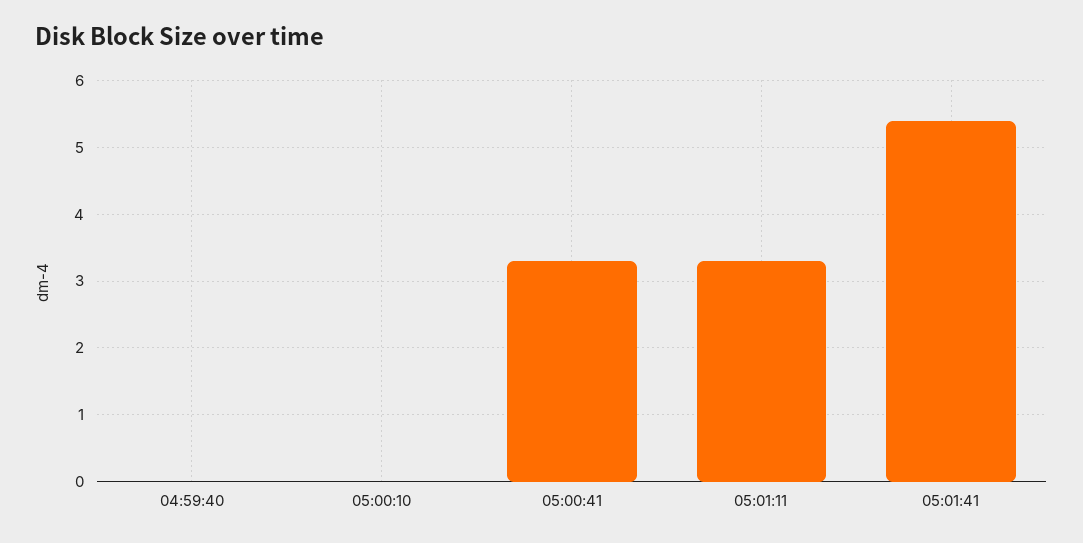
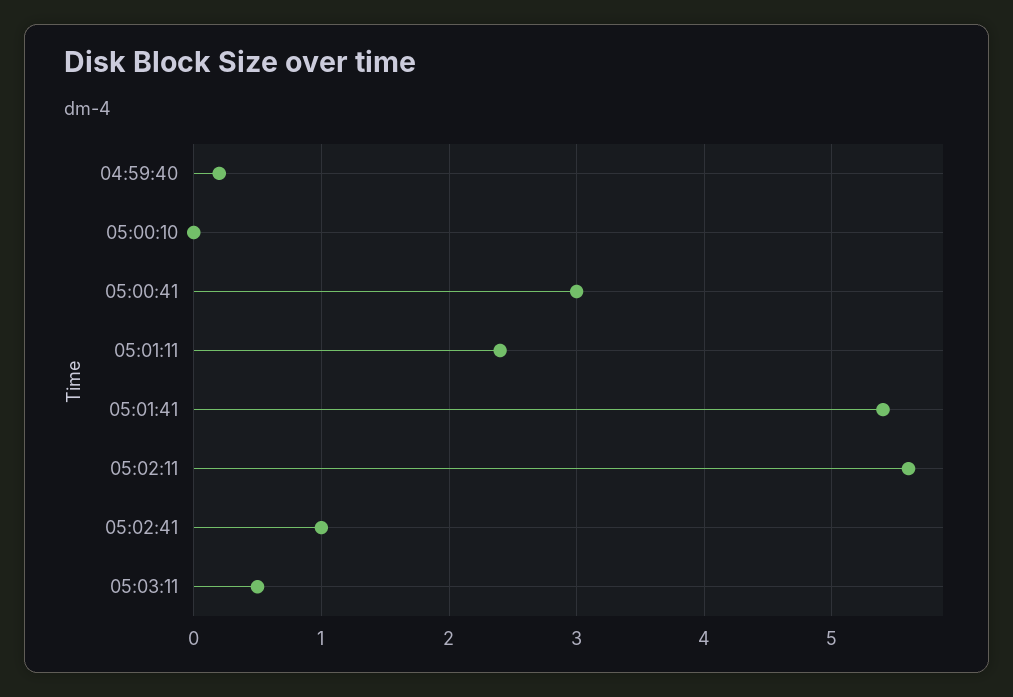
04:59:40: 0 -> 0.2
05:00:41: 3.3 -> 3
05:01:11: 3.3 -> 2.4
05:02:11: none -> 5.6
05:02:41: none -> 1
05:03:11: none -> 0.5

